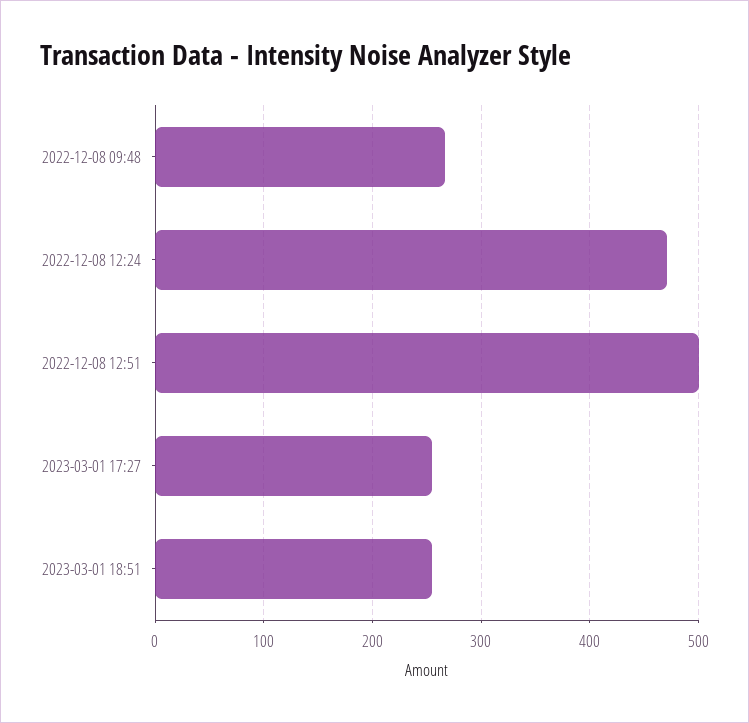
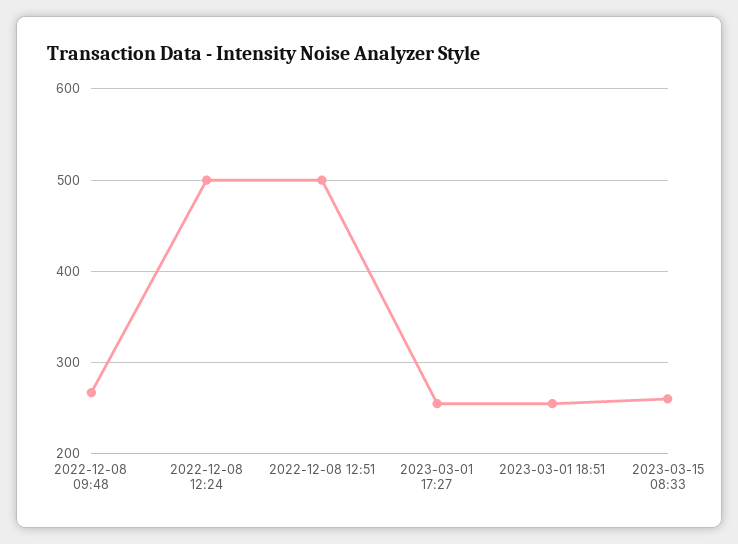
2022-12-08 12:24: 470 -> 500
2023-03-15 08:33: none -> 260

